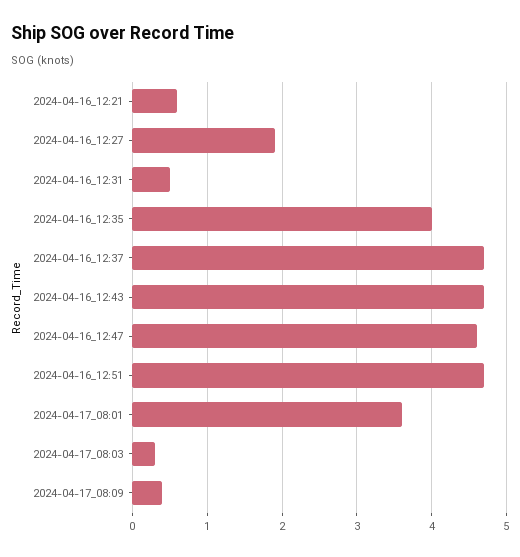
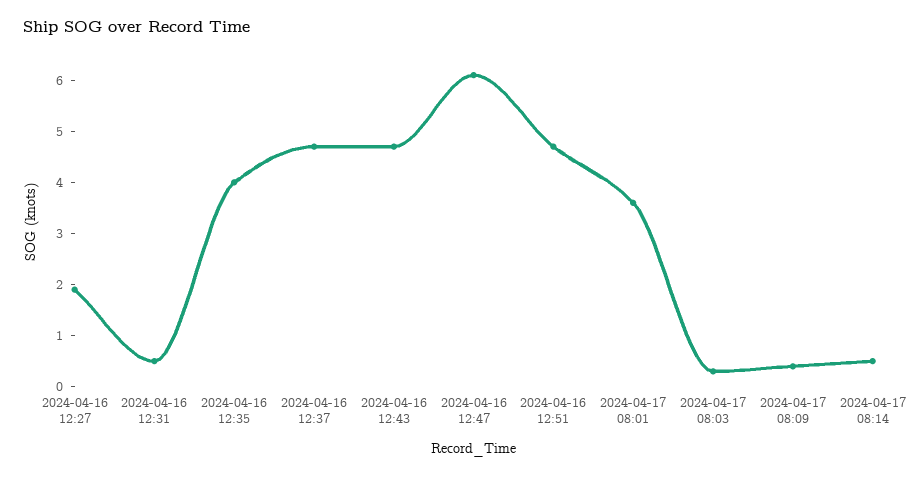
2024-04-16_12:21: 0.6 -> none
2024-04-16_12:47: 4.6 -> 6
2024-04-17 08:14: none -> 0.5

